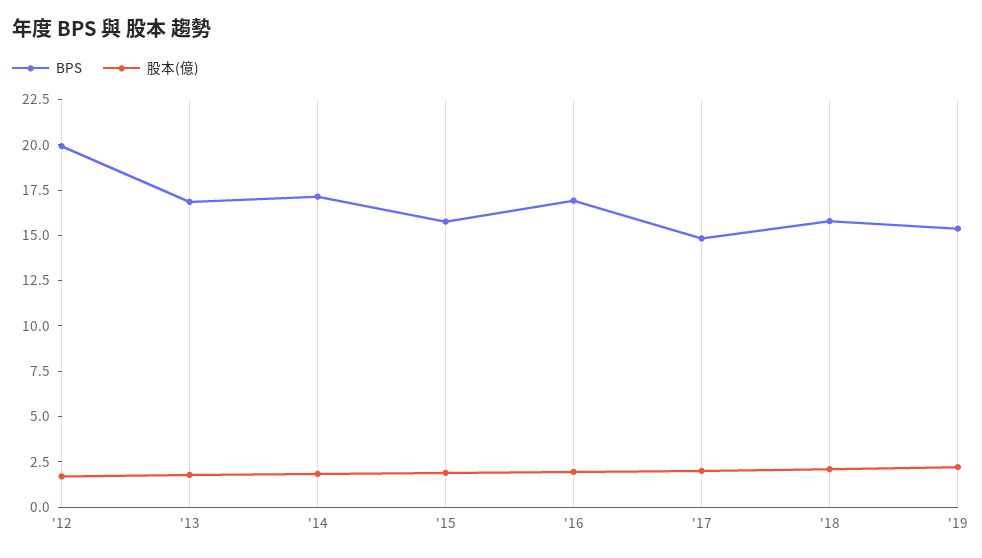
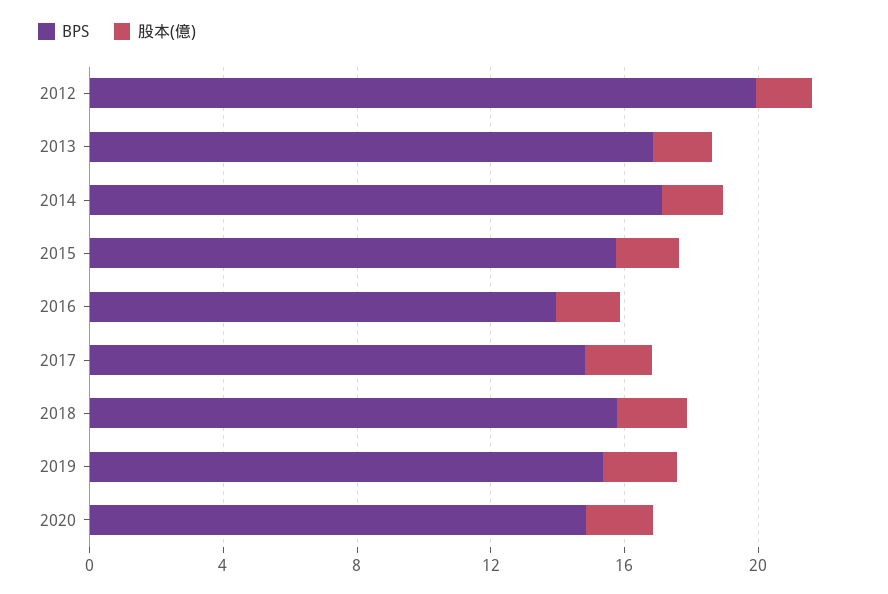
BPS, '16: 17 -> 14
BPS, 2020: none -> 15
股本(億), 2020: none -> 2

